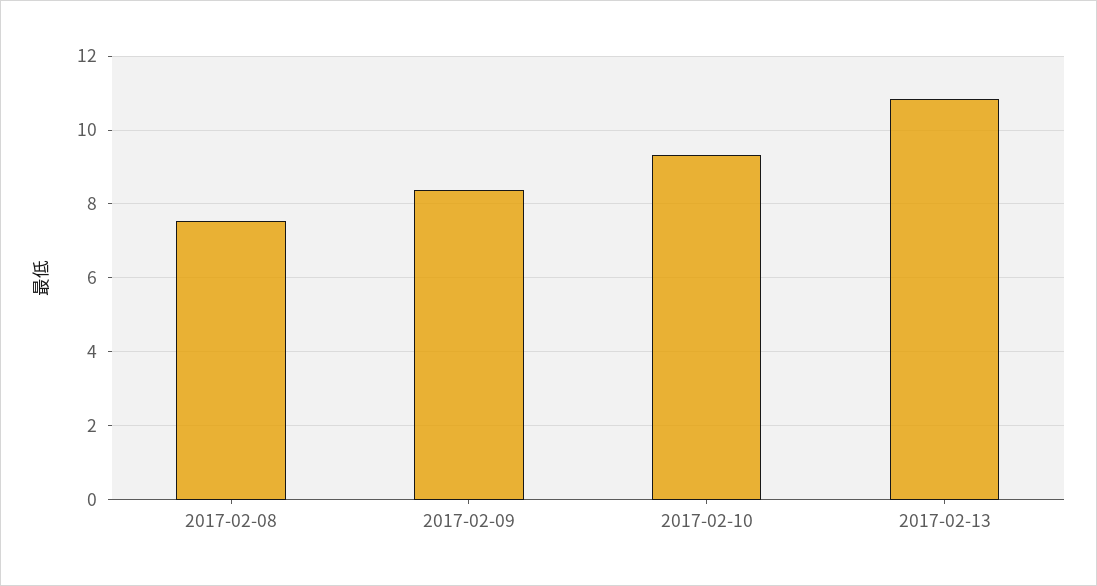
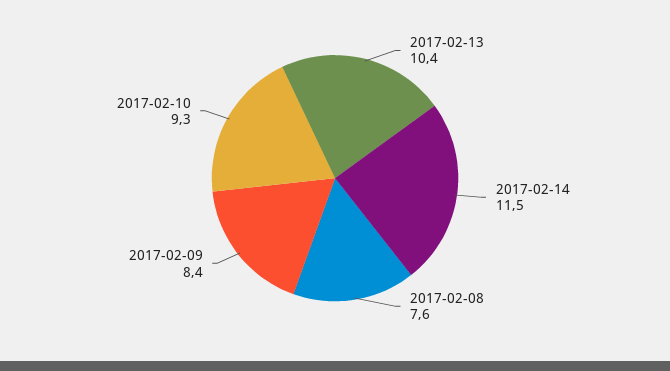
2017-02-13: 10.8 -> 10.4
2017-02-14: none -> 11.5

